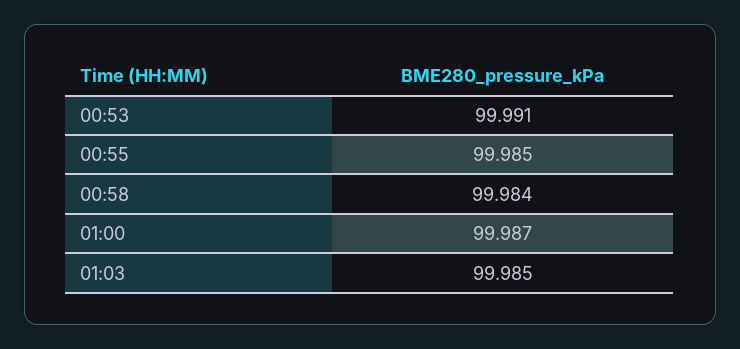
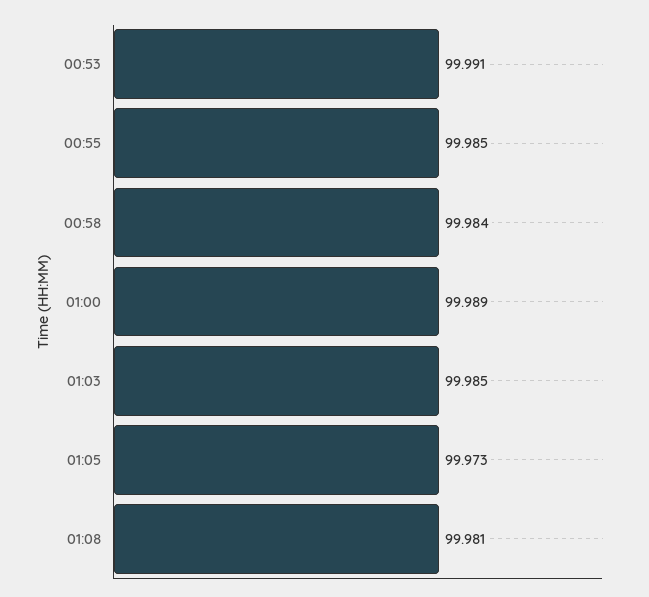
01:00: 99.987 -> 99.989
01:05: none -> 99.973
01:08: none -> 99.981

